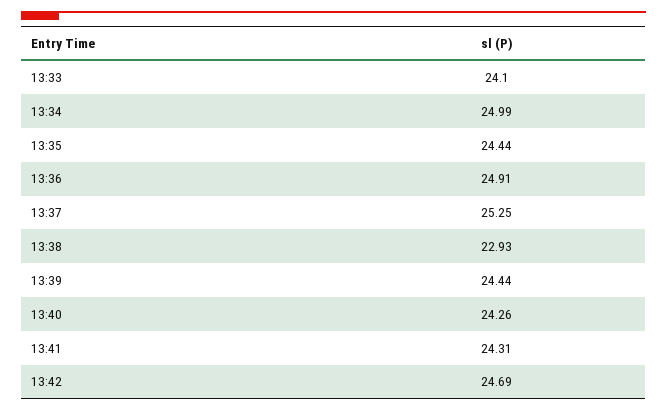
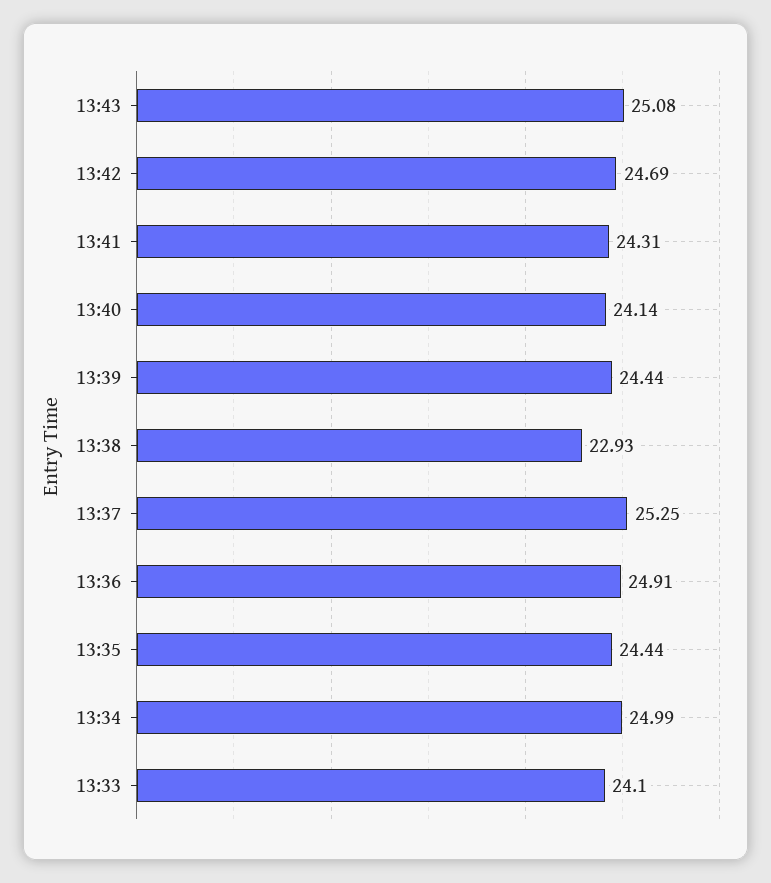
13:40: 24.26 -> 24.14
13:43: none -> 25.08

